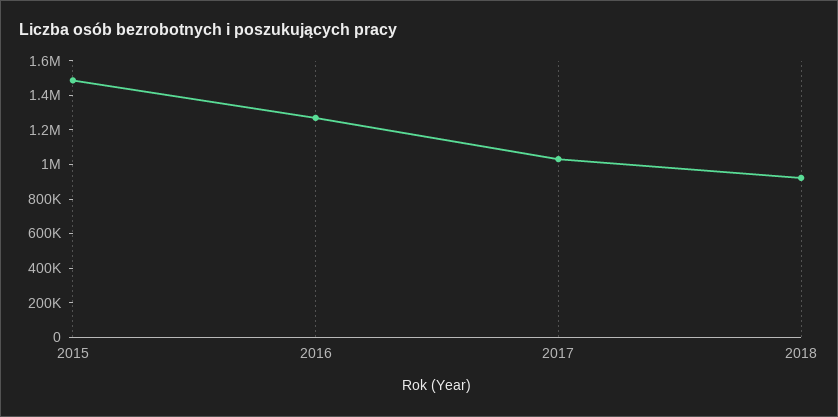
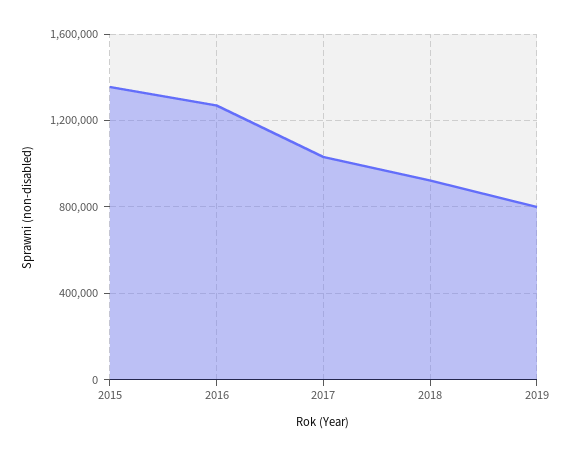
2015: 1500000 -> 1350000
2019: none -> 800000

